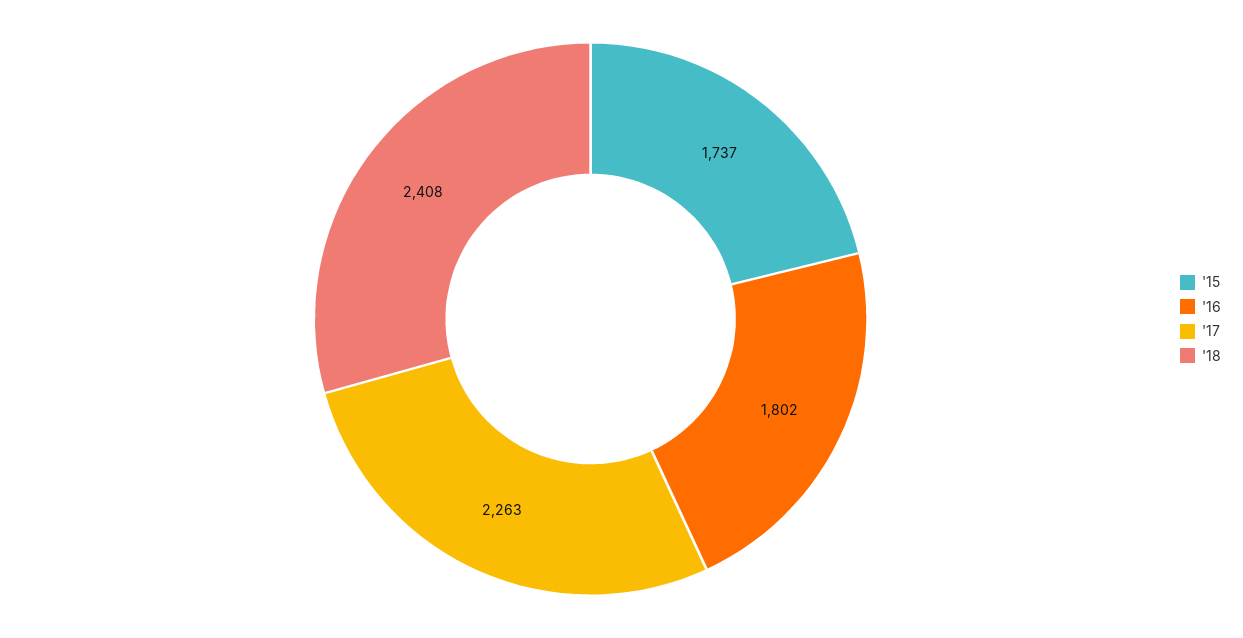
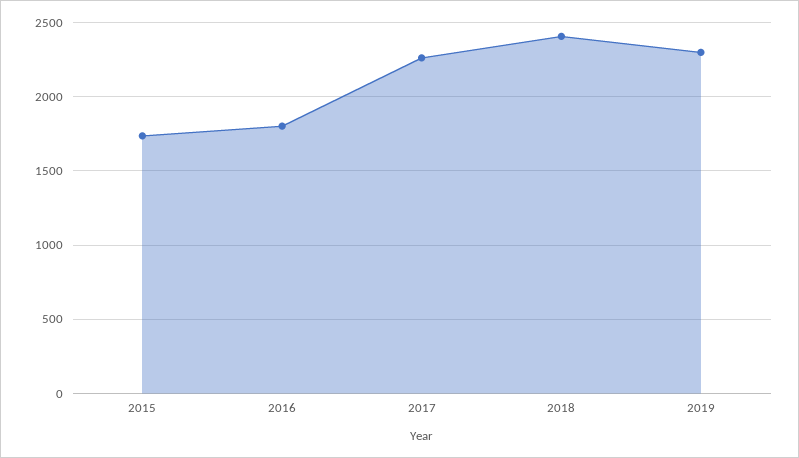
2019: none -> 2300

